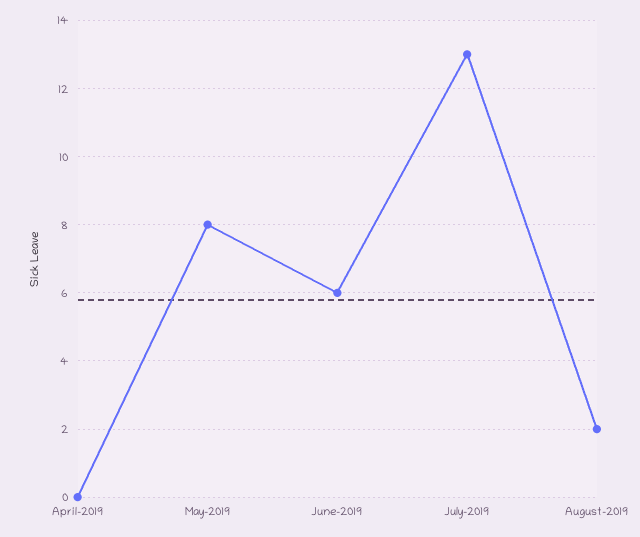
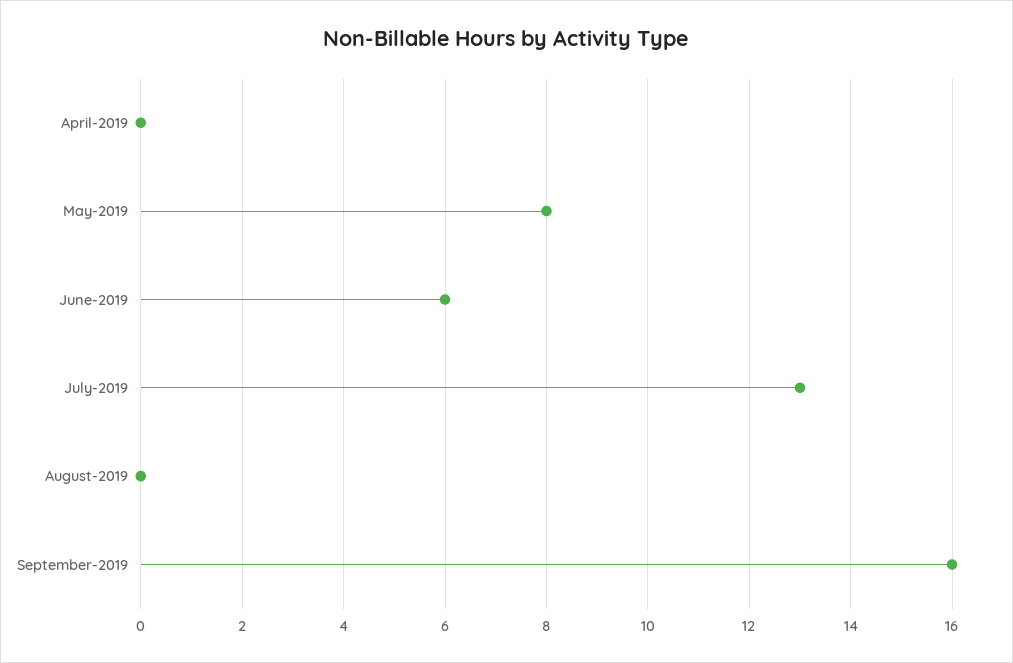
August-2019: 2 -> 0
September-2019: none -> 16

